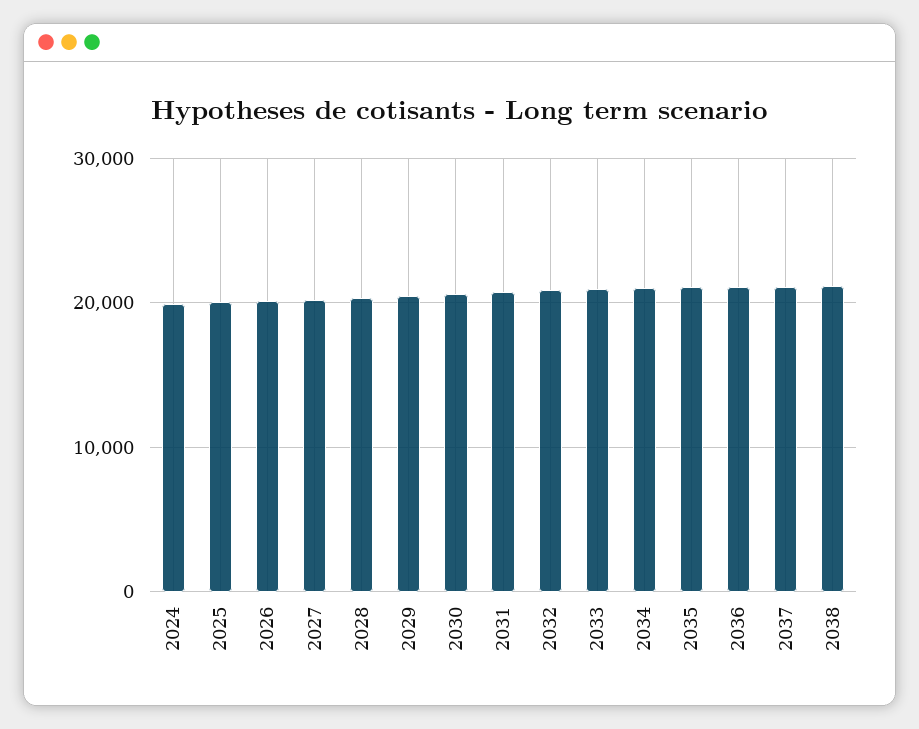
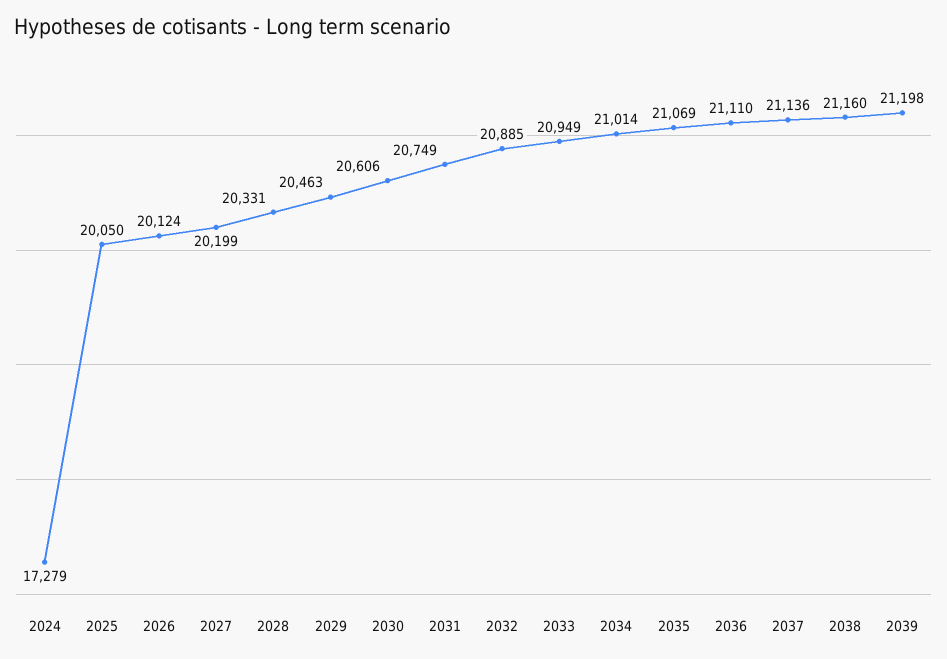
2024: 20000 -> 17279
2039: none -> 21198

